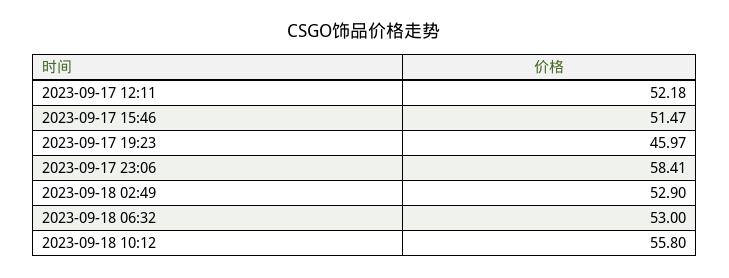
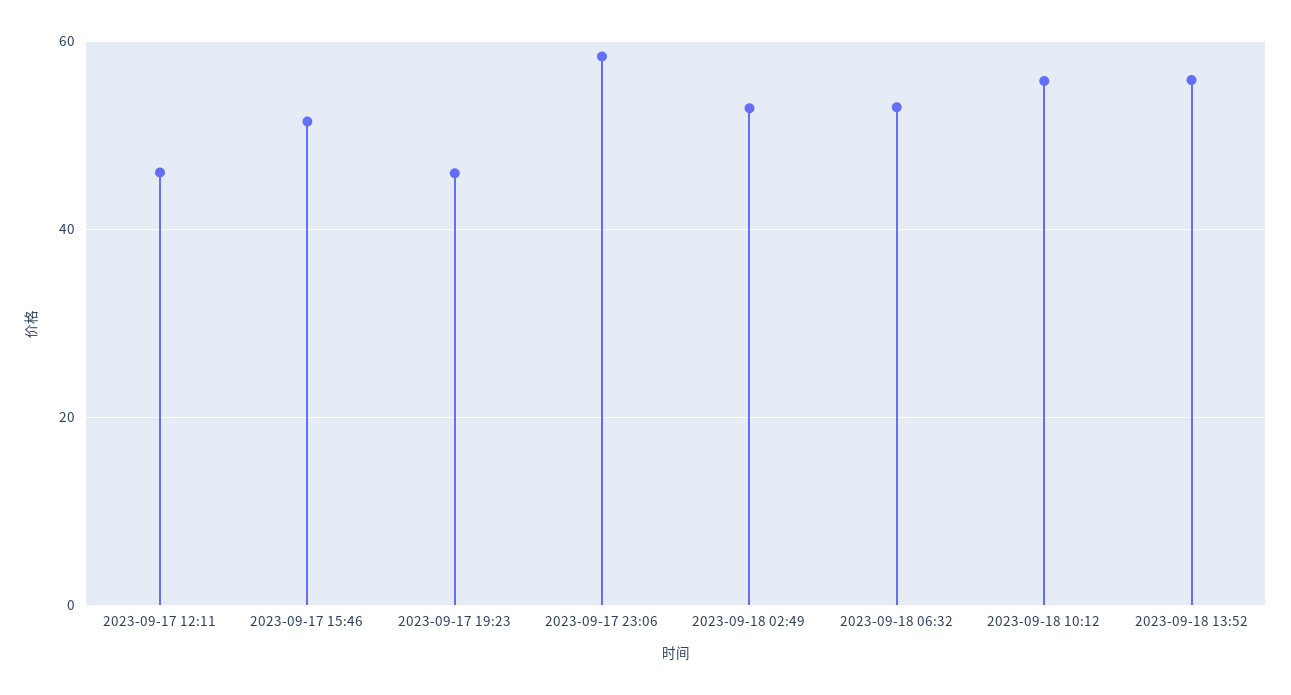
2023-09-17 12:11: 52.18 -> 46
2023-09-18 13:52: none -> 56

